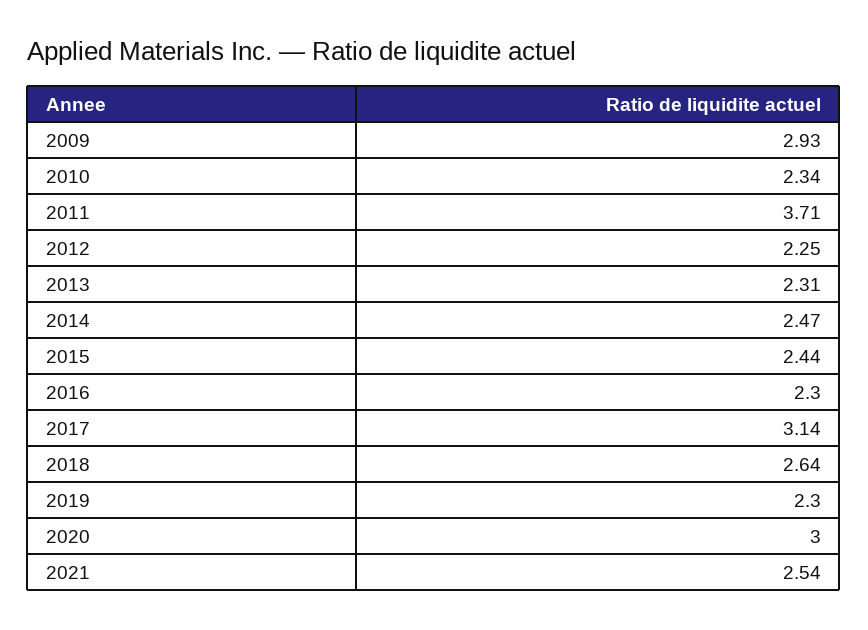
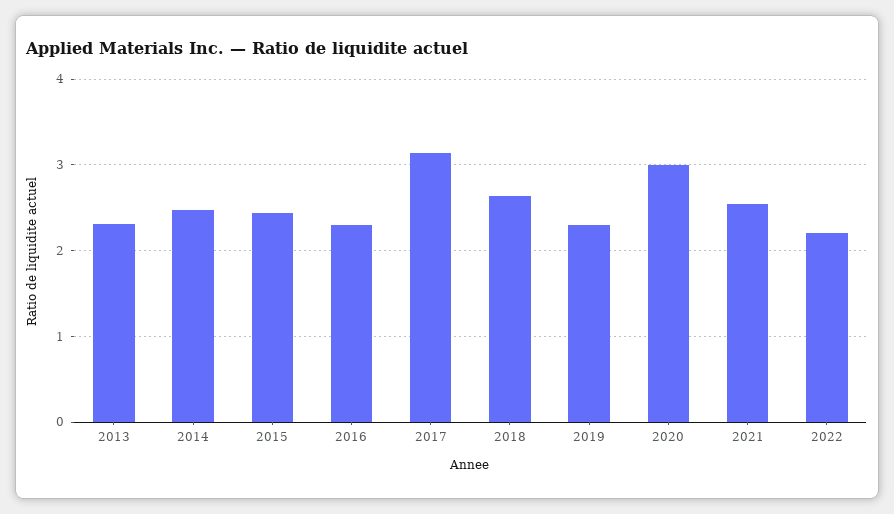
2009: 2.93 -> none
2010: 2.34 -> none
2011: 3.71 -> none
2012: 2.25 -> none
2022: none -> 2.2

